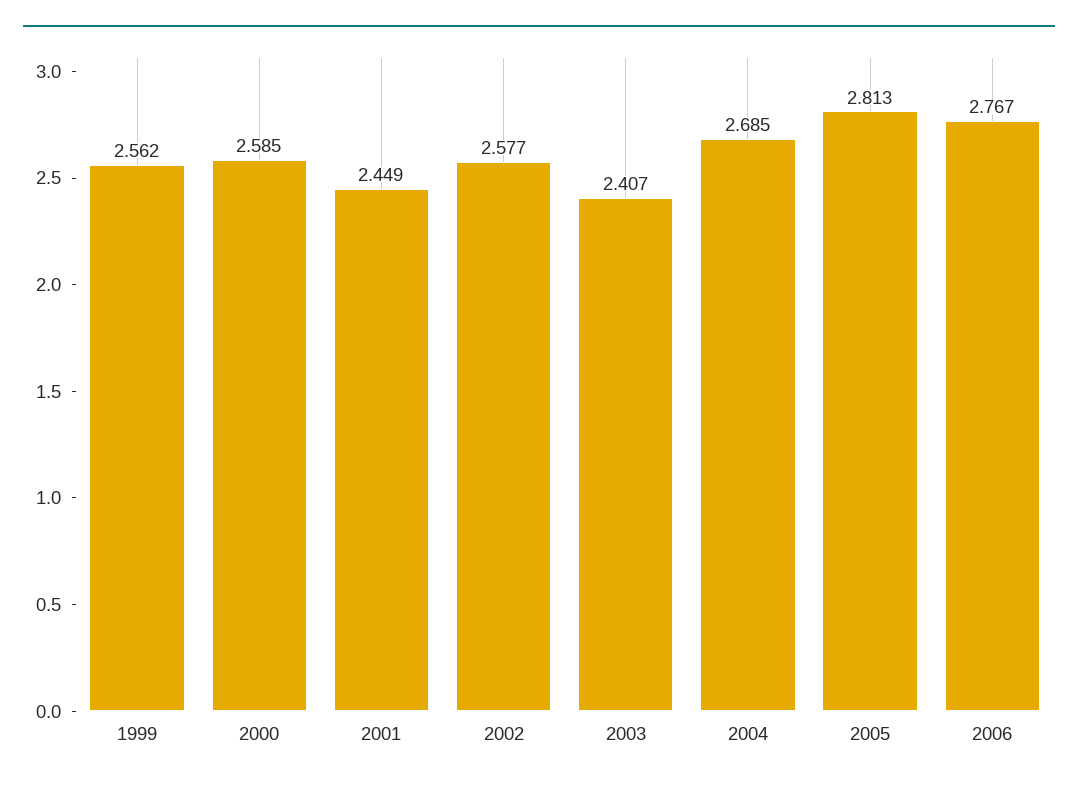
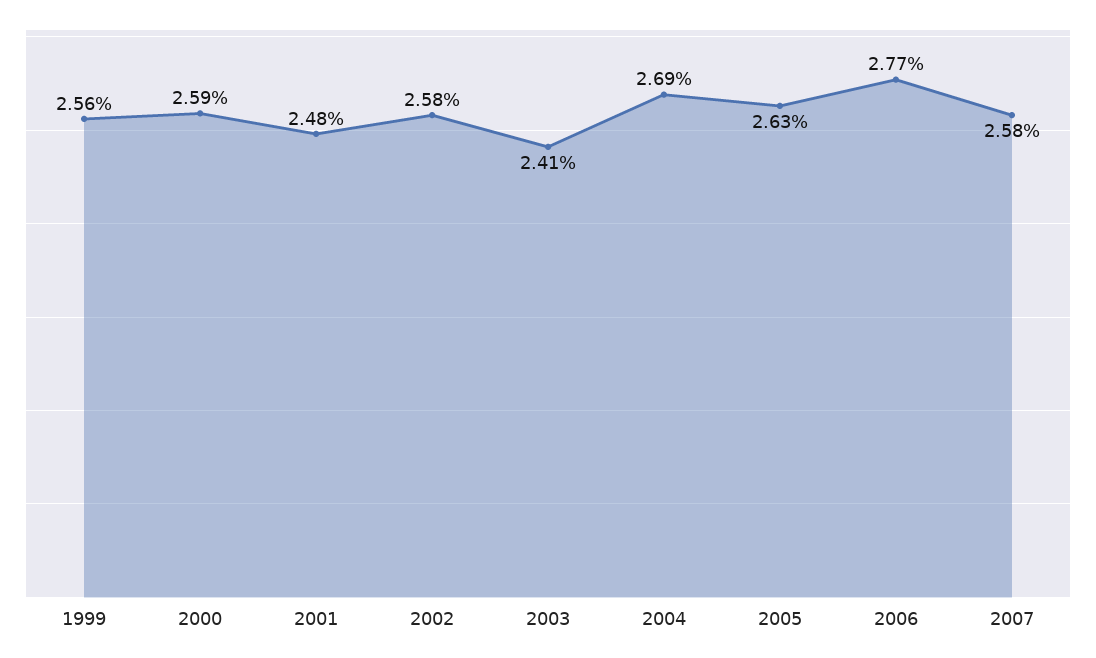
2001: 2.449 -> 2.48
2005: 2.813 -> 2.63
2007: none -> 2.58

